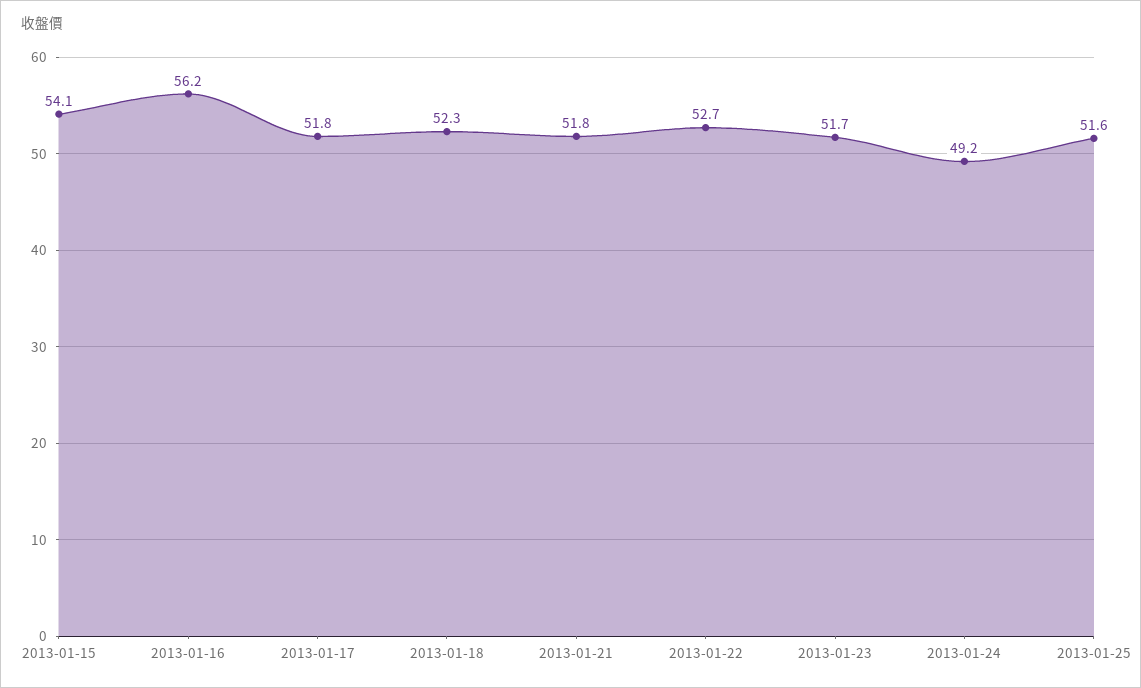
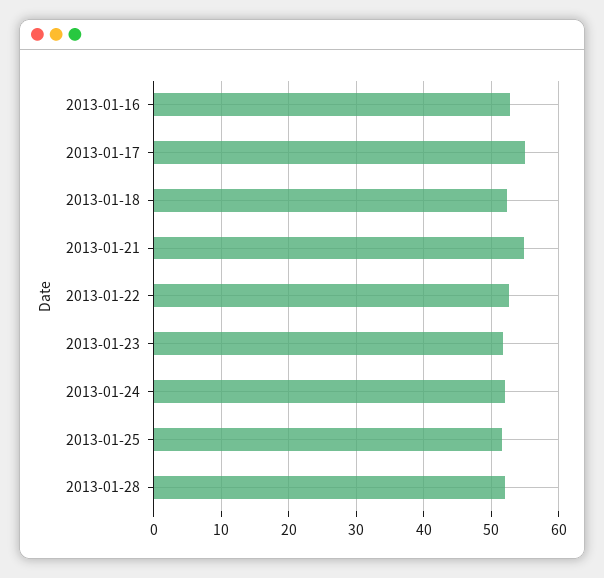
2013-01-15: 54.1 -> none
2013-01-16: 56.2 -> 53
2013-01-17: 51.8 -> 55
2013-01-21: 51.8 -> 55
2013-01-24: 49.2 -> 52
2013-01-28: none -> 52

